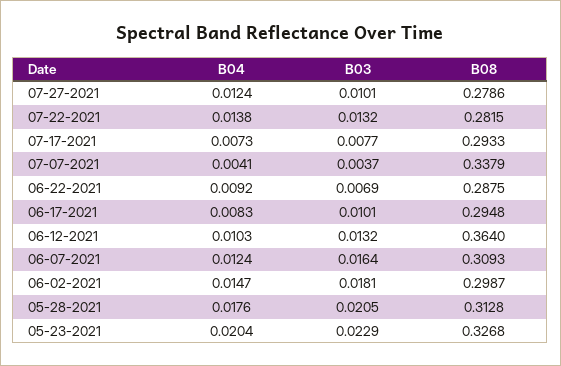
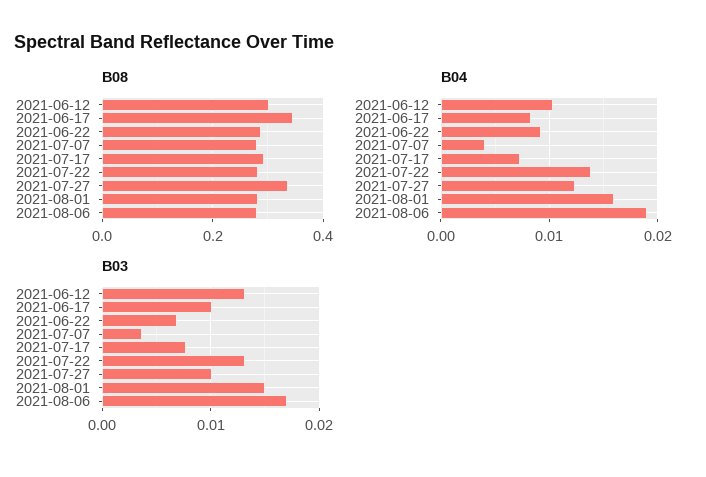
B08, 07-27-2021: 0.2786 -> 0.34
B08, 07-07-2021: 0.3379 -> 0.28
B08, 06-17-2021: 0.2948 -> 0.34
B08, 06-12-2021: 0.364 -> 0.3
B04, 06-07-2021: 0.0124 -> none
B03, 06-07-2021: 0.0164 -> none
B08, 06-07-2021: 0.3093 -> none
B04, 06-02-2021: 0.0147 -> none
B03, 06-02-2021: 0.0181 -> none
B08, 06-02-2021: 0.2987 -> none
B04, 05-28-2021: 0.0176 -> none
B03, 05-28-2021: 0.0205 -> none
B08, 05-28-2021: 0.3128 -> none
B04, 05-23-2021: 0.0204 -> none
B03, 05-23-2021: 0.0229 -> none
B08, 05-23-2021: 0.3268 -> none
B08, 2021-08-01: none -> 0.28
B08, 2021-08-06: none -> 0.28
B04, 2021-08-01: none -> 0.016
B04, 2021-08-06: none -> 0.019
B03, 2021-08-01: none -> 0.015
B03, 2021-08-06: none -> 0.017

